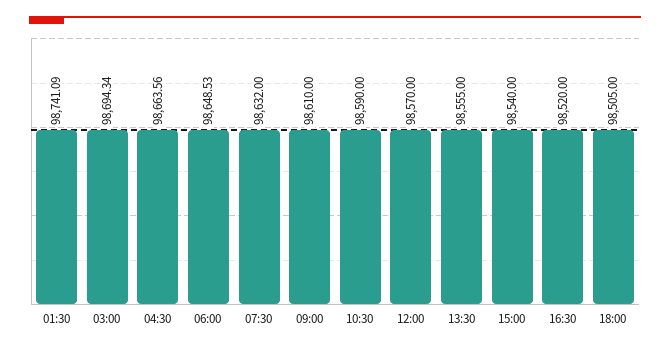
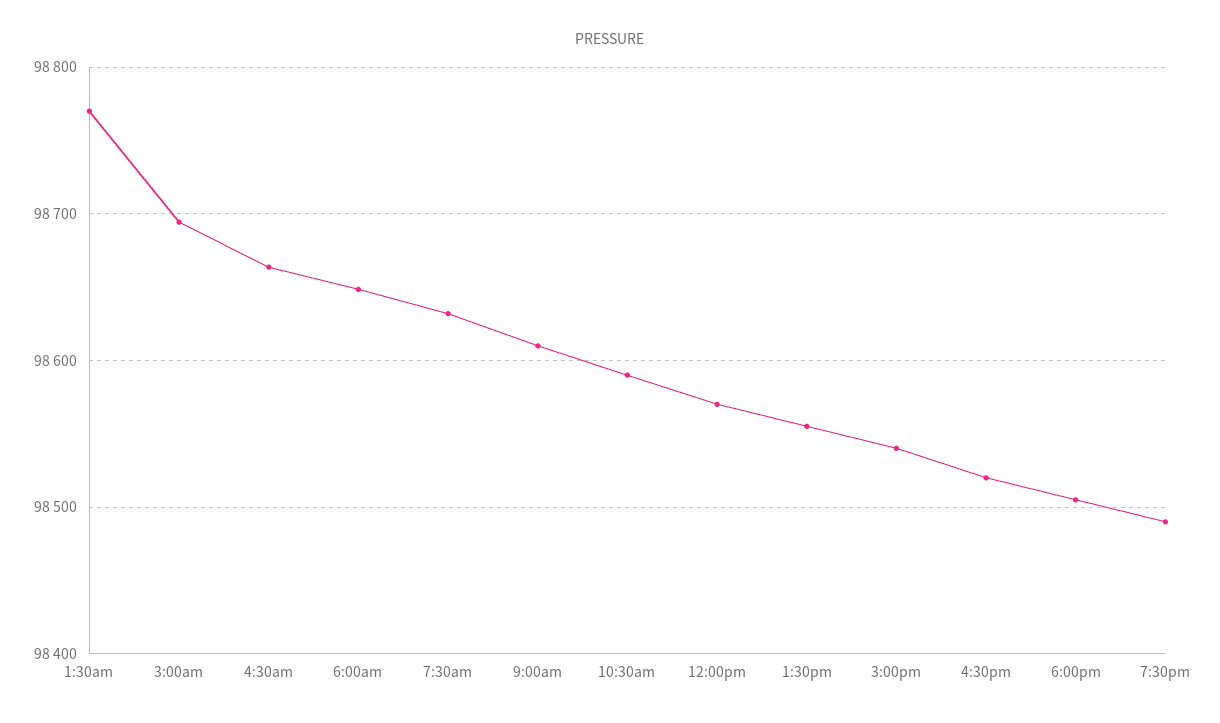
01:30: 98741.09 -> 98770
7:30pm: none -> 98490

